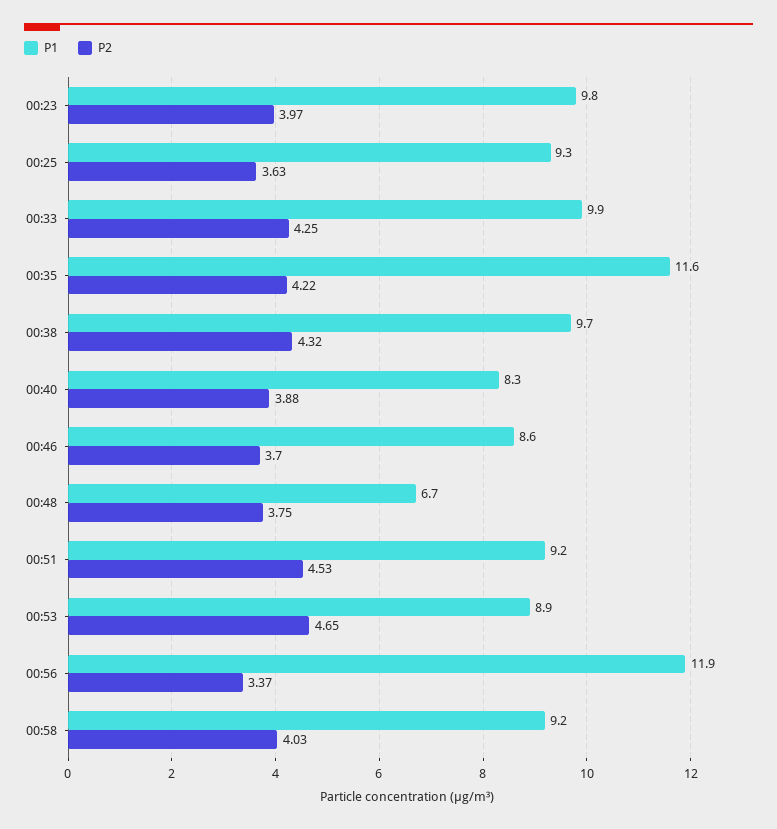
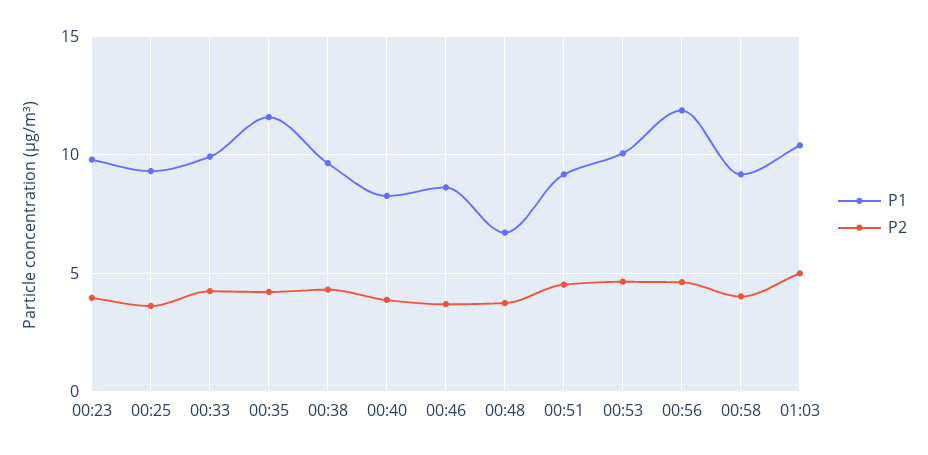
P1, 00:53: 8.9 -> 10
P2, 00:56: 3.37 -> 4.5
P1, 01:03: none -> 10.5
P2, 01:03: none -> 5

